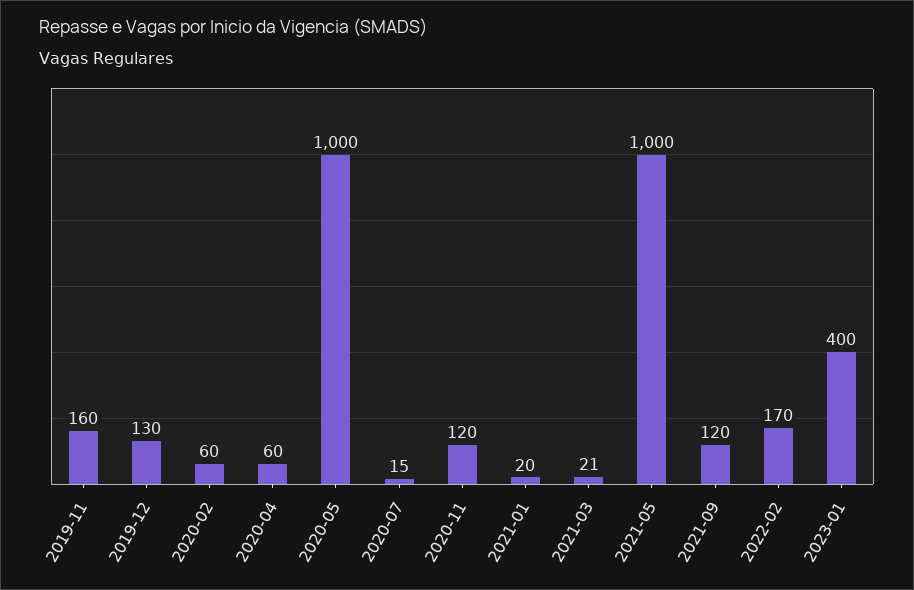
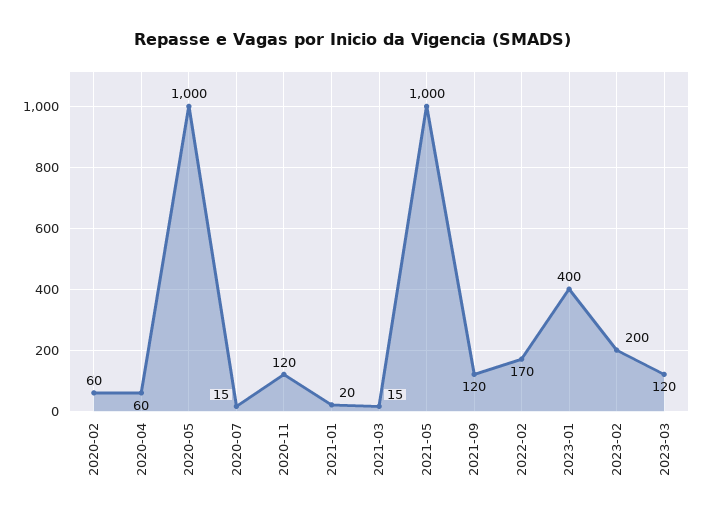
2019-11: 160 -> none
2019-12: 130 -> none
2021-03: 21 -> 15
2023-02: none -> 200
2023-03: none -> 120

